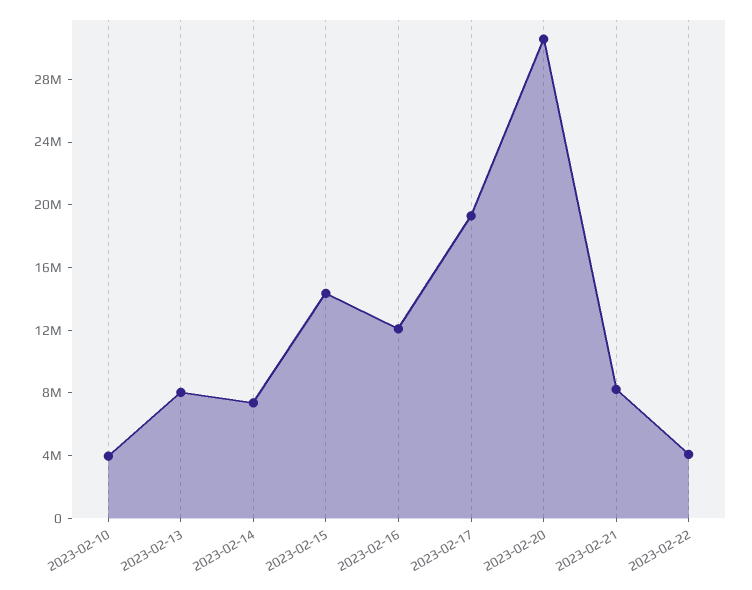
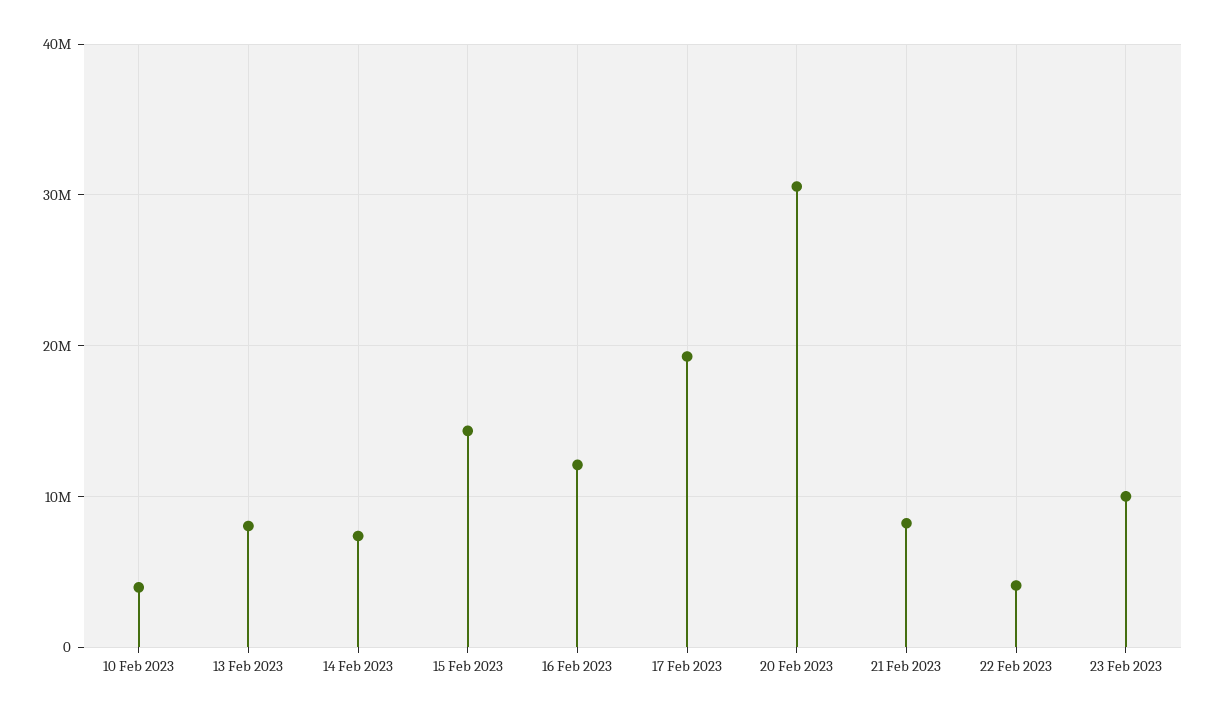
23 Feb 2023: none -> 10000000

